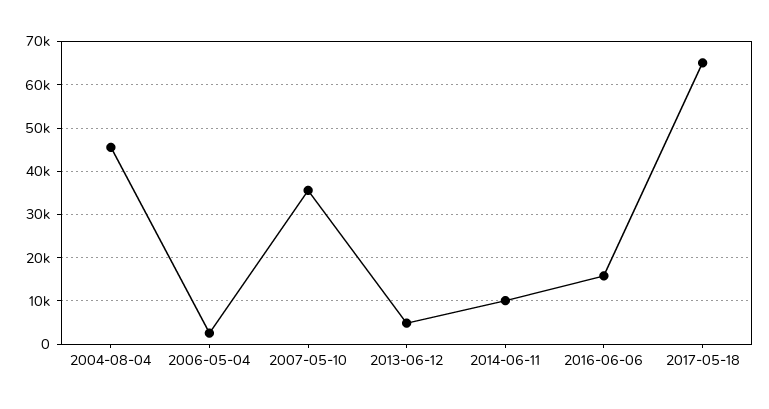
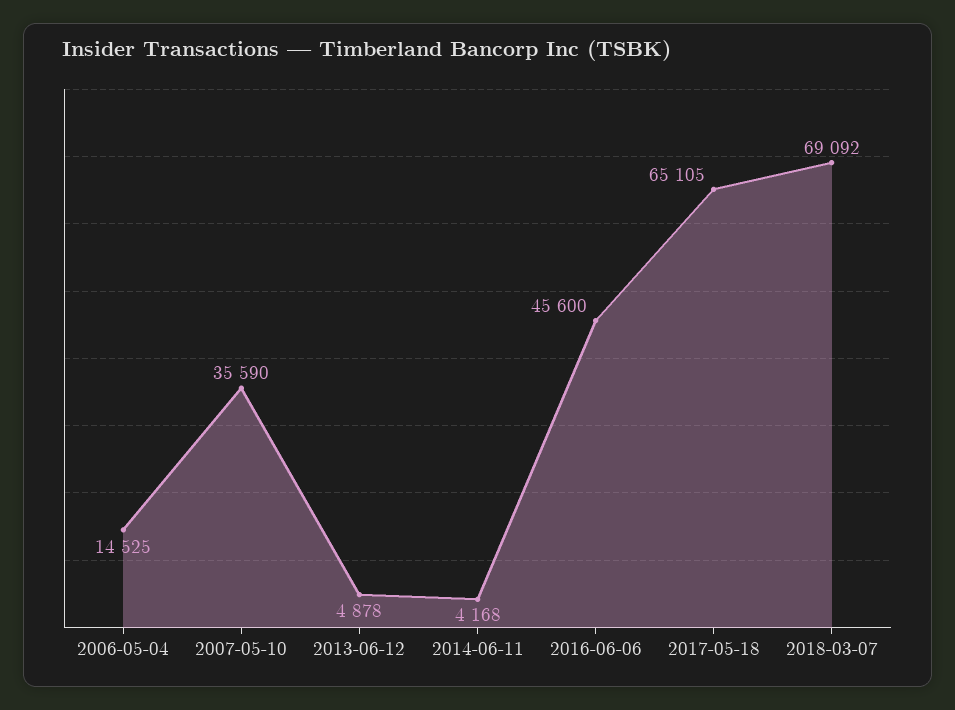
2004-08-04: 46000 -> none
2006-05-04: 2000 -> 14525
2014-06-11: 10000 -> 4168
2016-06-06: 16000 -> 45600
2018-03-07: none -> 69092

